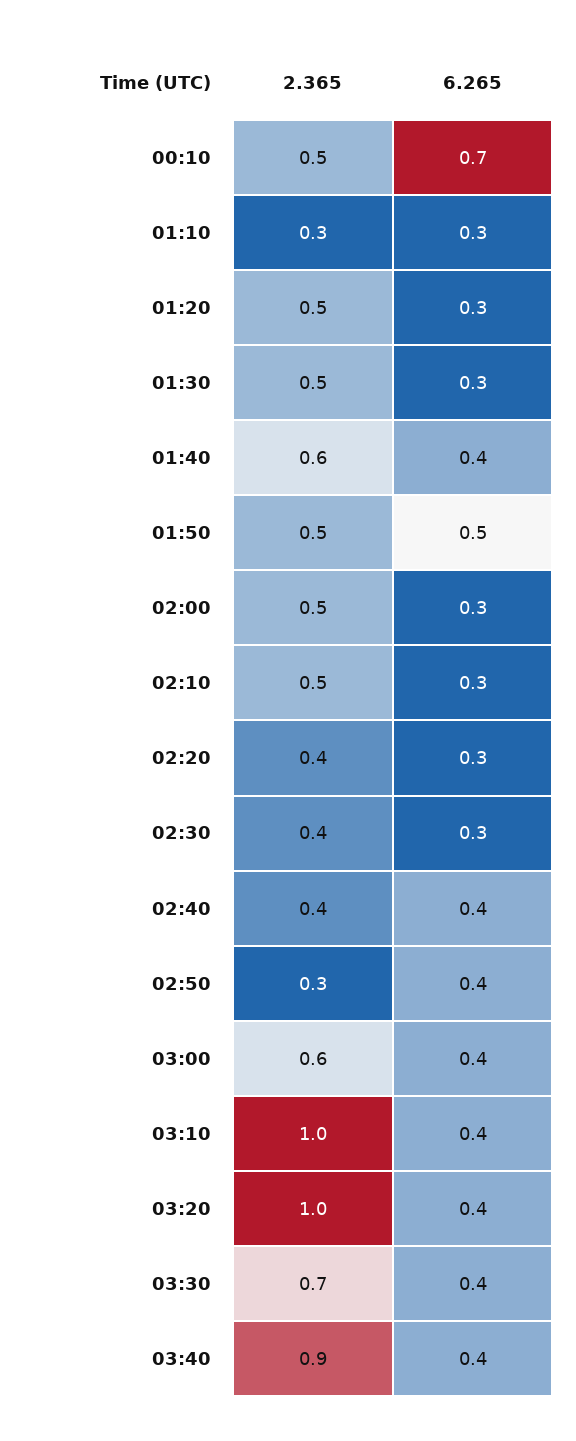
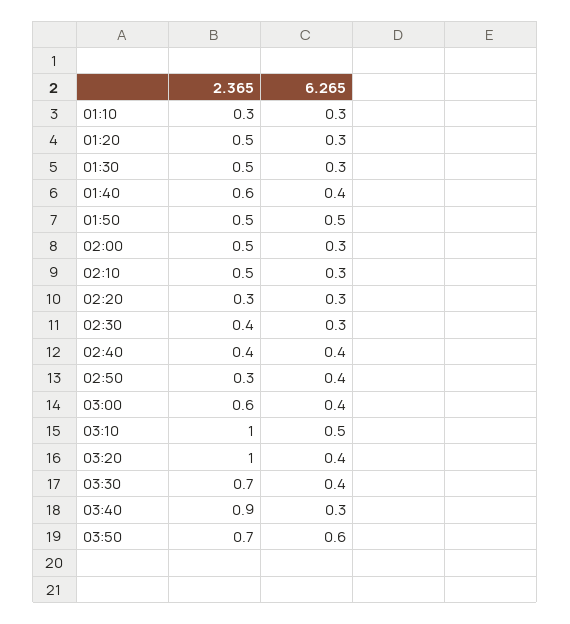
2.365, 00:10: 0.5 -> none
6.265, 00:10: 0.7 -> none
2.365, 02:20: 0.4 -> 0.3
6.265, 03:10: 0.4 -> 0.5
6.265, 03:40: 0.4 -> 0.3
2.365, 03:50: none -> 0.7
6.265, 03:50: none -> 0.6

